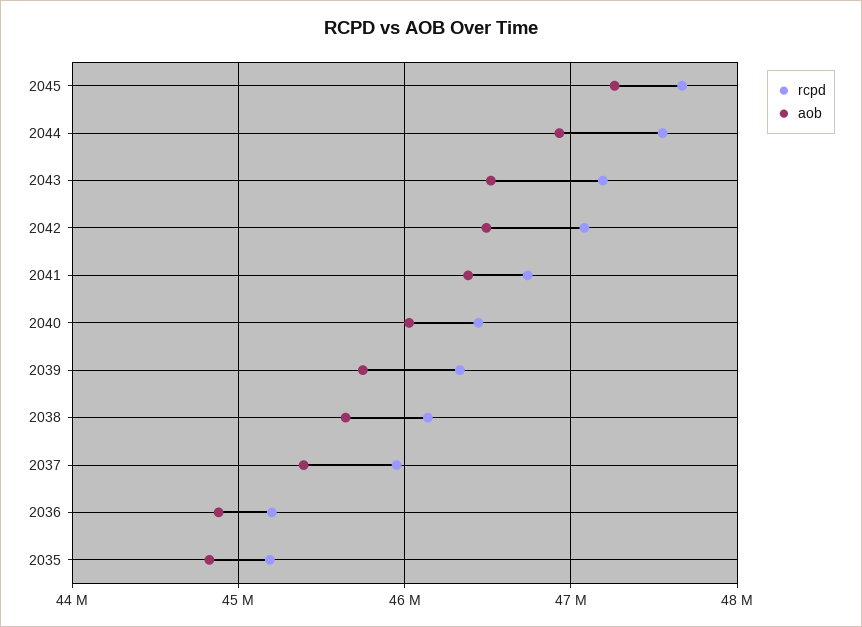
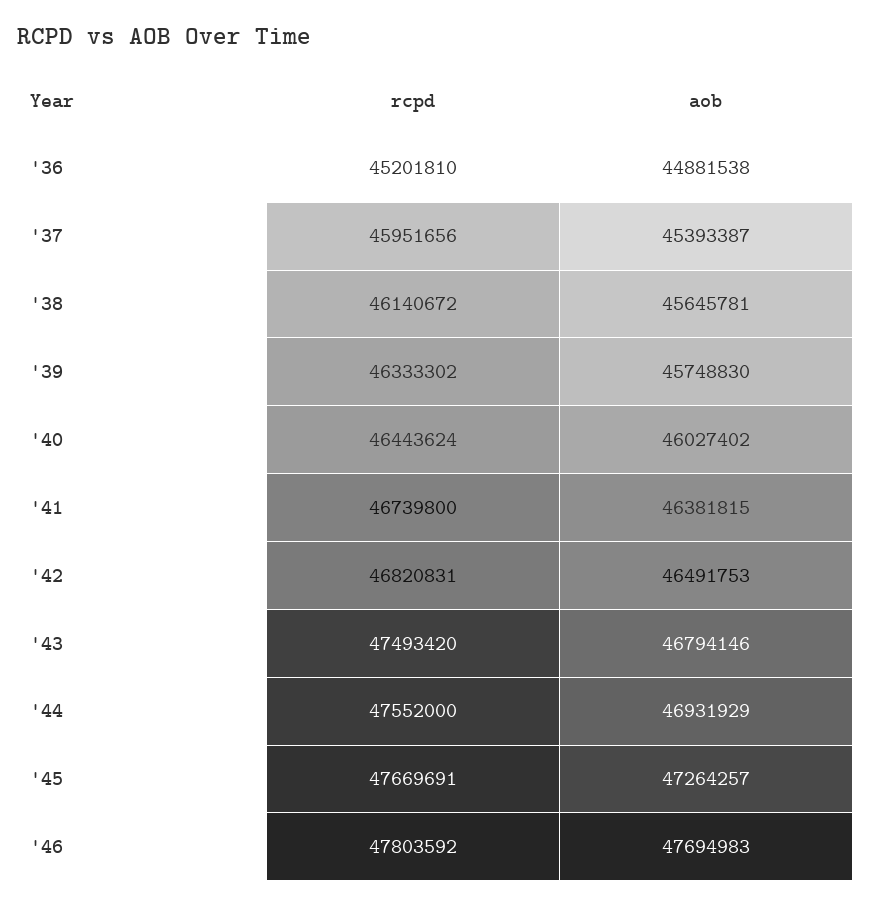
rcpd, 2043: 47200000 -> 47493420
aob, 2043: 46500000 -> 46794146
rcpd, 2042: 47100000 -> 46820831
rcpd, 2035: 45200000 -> none
aob, 2035: 44800000 -> none
rcpd, '46: none -> 47803592
aob, '46: none -> 47694983

